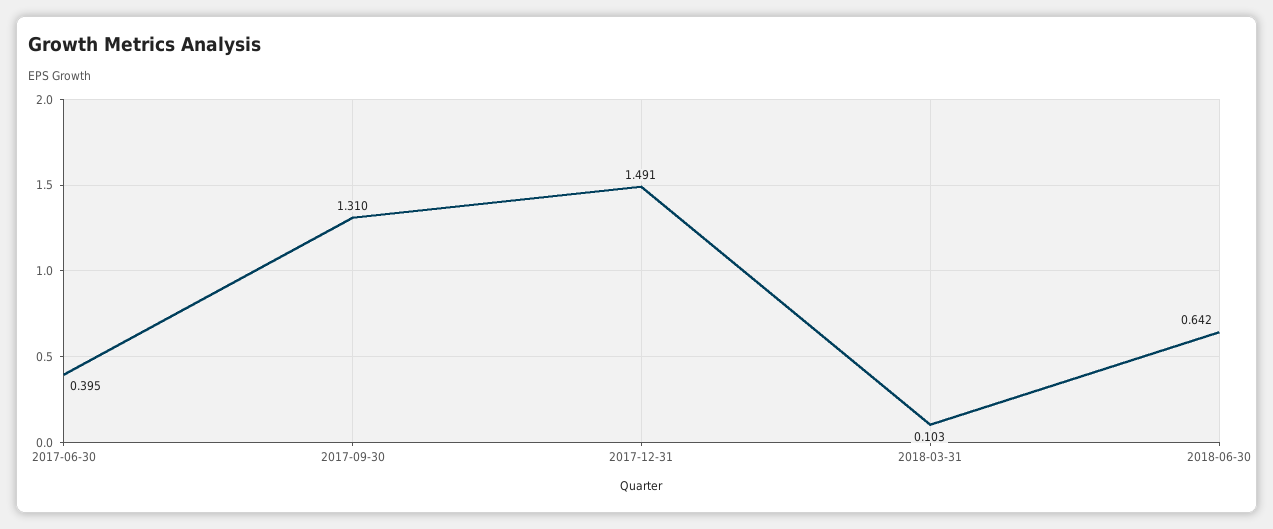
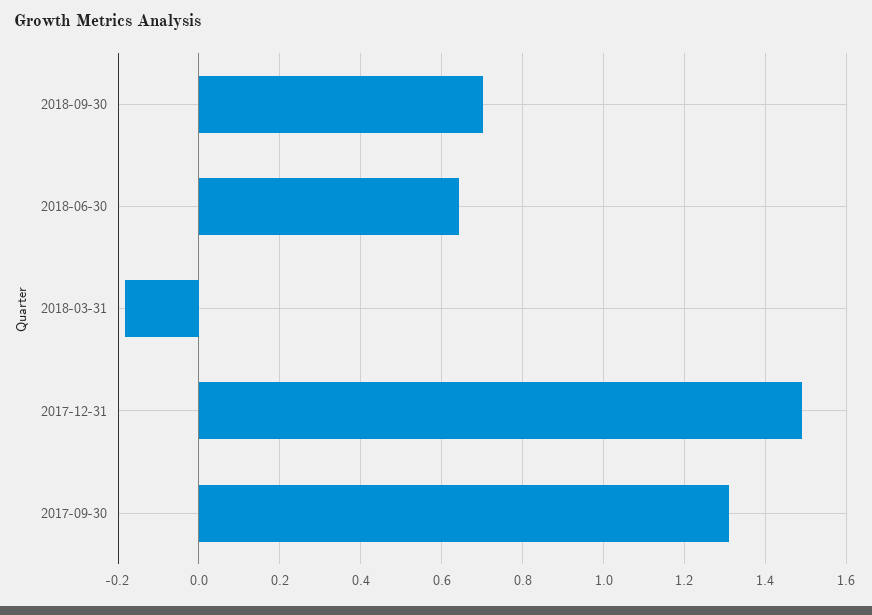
2017-06-30: 0.395 -> none
2018-03-31: 0.103 -> -0.18
2018-09-30: none -> 0.7

